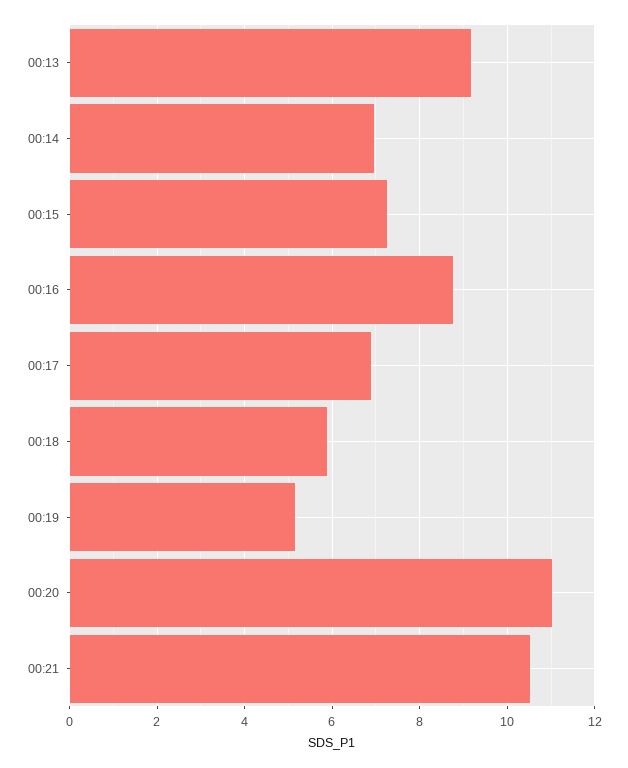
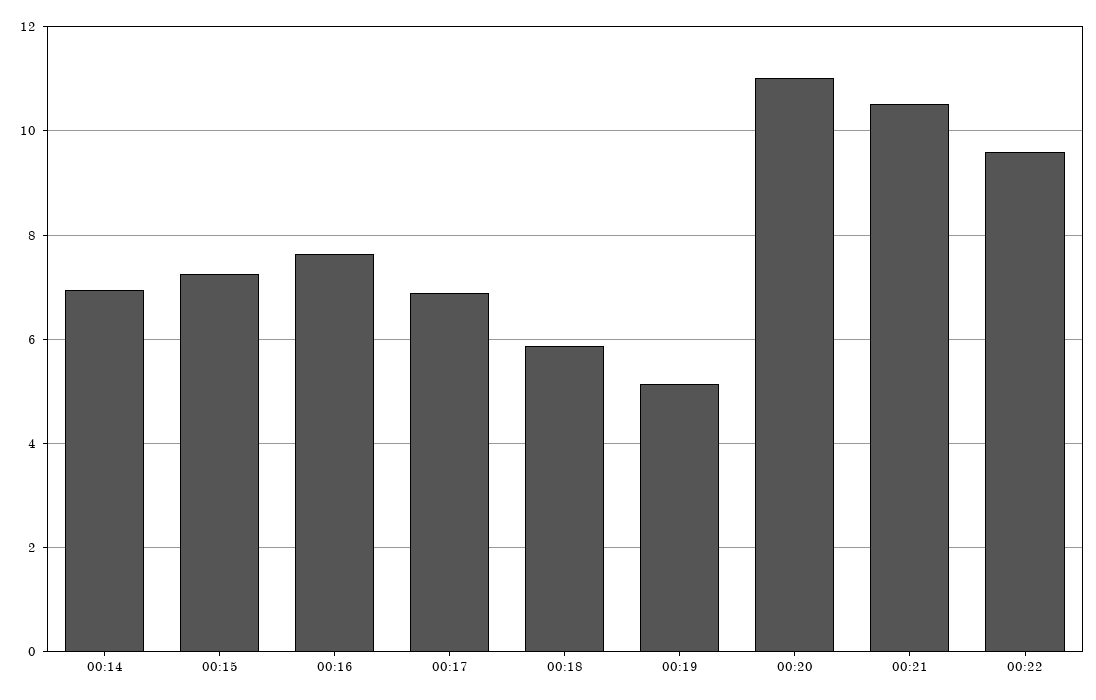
00:13: 9.2 -> none
00:16: 8.8 -> 7.6
00:22: none -> 9.6

